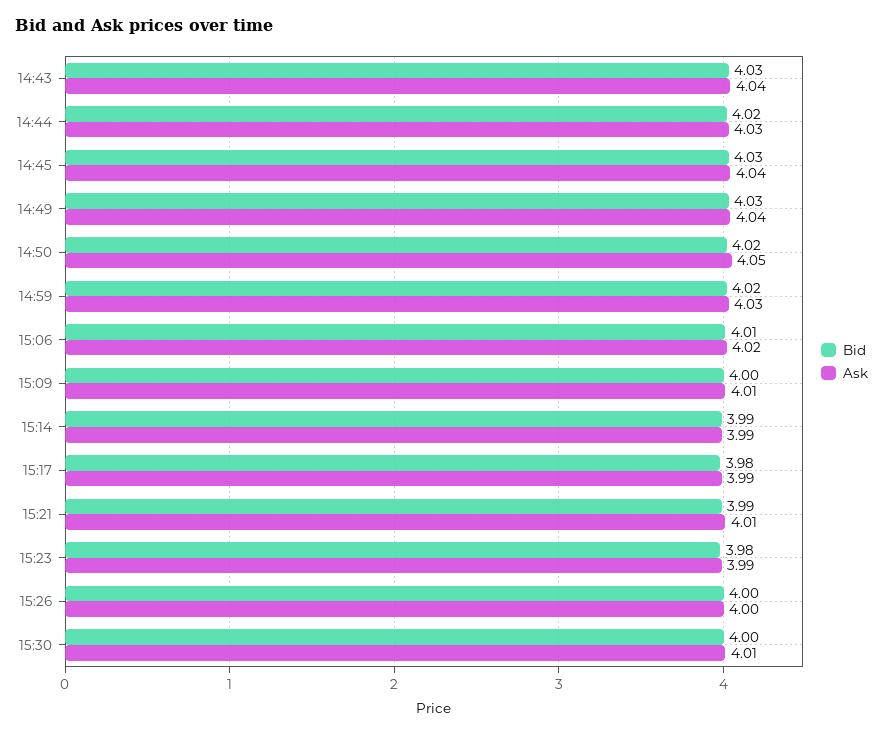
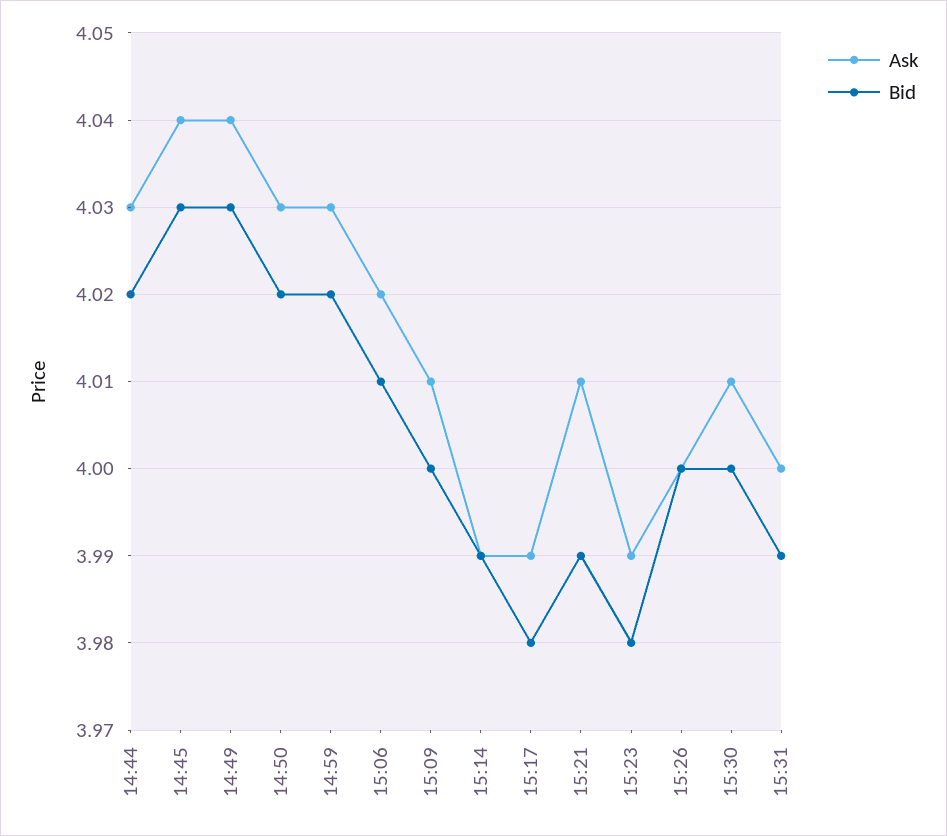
Bid, 14:43: 4.03 -> none
Ask, 14:43: 4.04 -> none
Ask, 14:50: 4.05 -> 4.03
Ask, 15:31: none -> 4
Bid, 15:31: none -> 3.99

